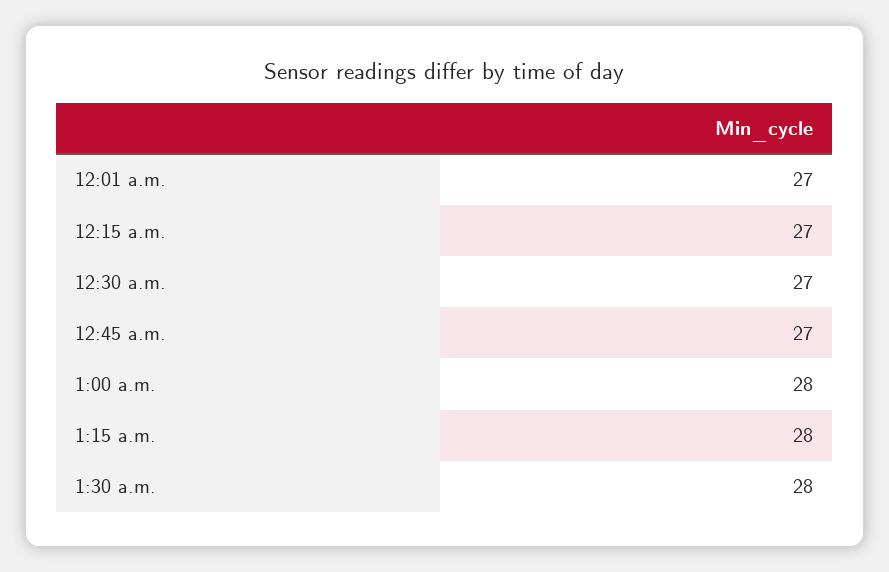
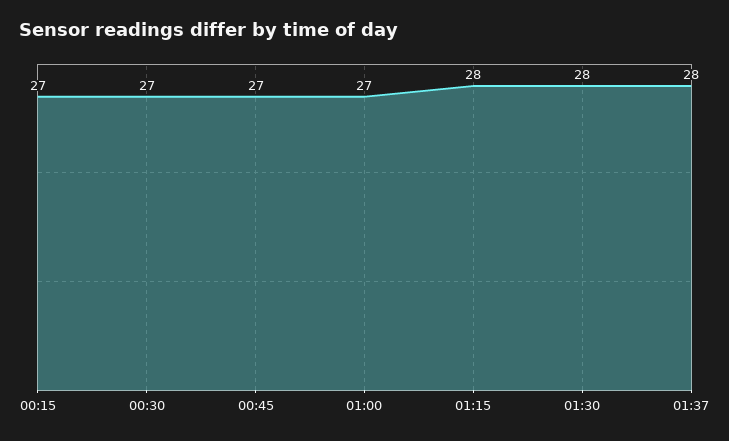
12:01 a.m.: 27 -> none
1:00 a.m.: 28 -> 27
01:37: none -> 28

